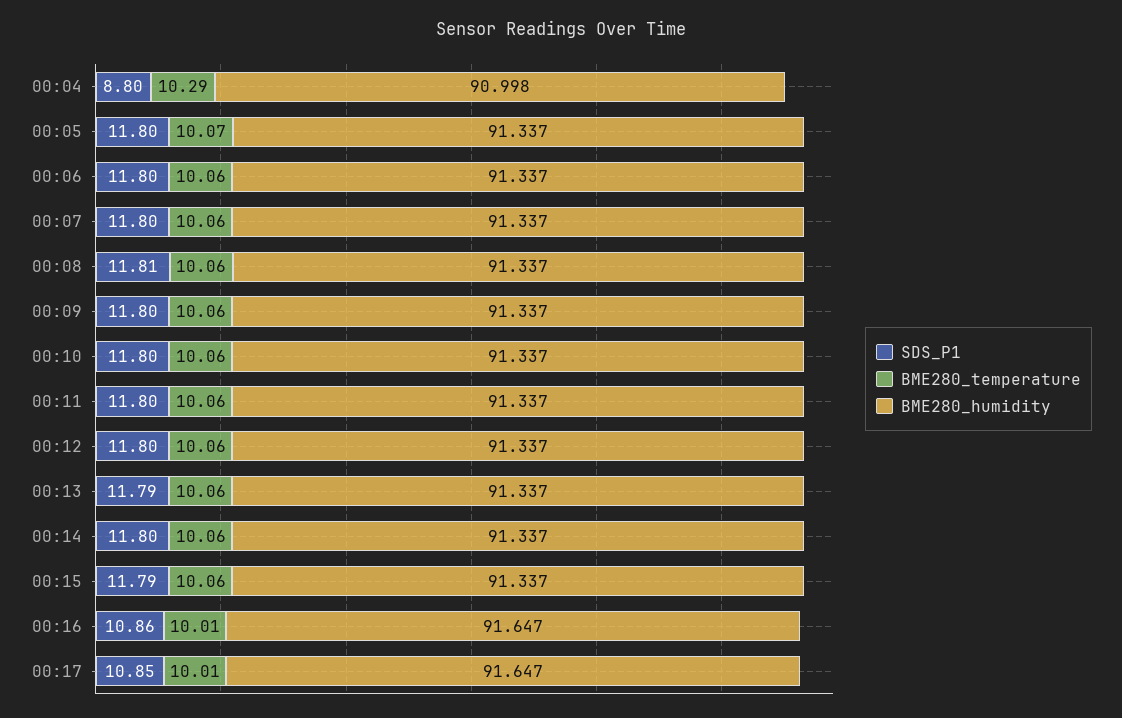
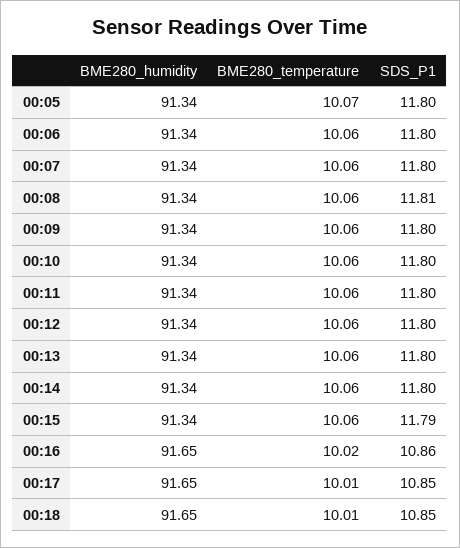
SDS_P1, 00:04: 8.8 -> none
BME280_temperature, 00:04: 10.29 -> none
BME280_humidity, 00:04: 90.998 -> none
SDS_P1, 00:13: 11.79 -> 11.8
BME280_temperature, 00:16: 10.01 -> 10.02
BME280_humidity, 00:18: none -> 91.65
BME280_temperature, 00:18: none -> 10.01
SDS_P1, 00:18: none -> 10.85

